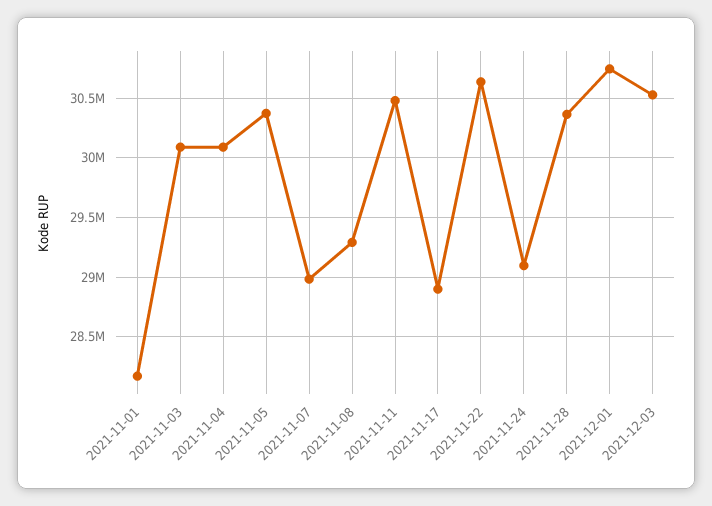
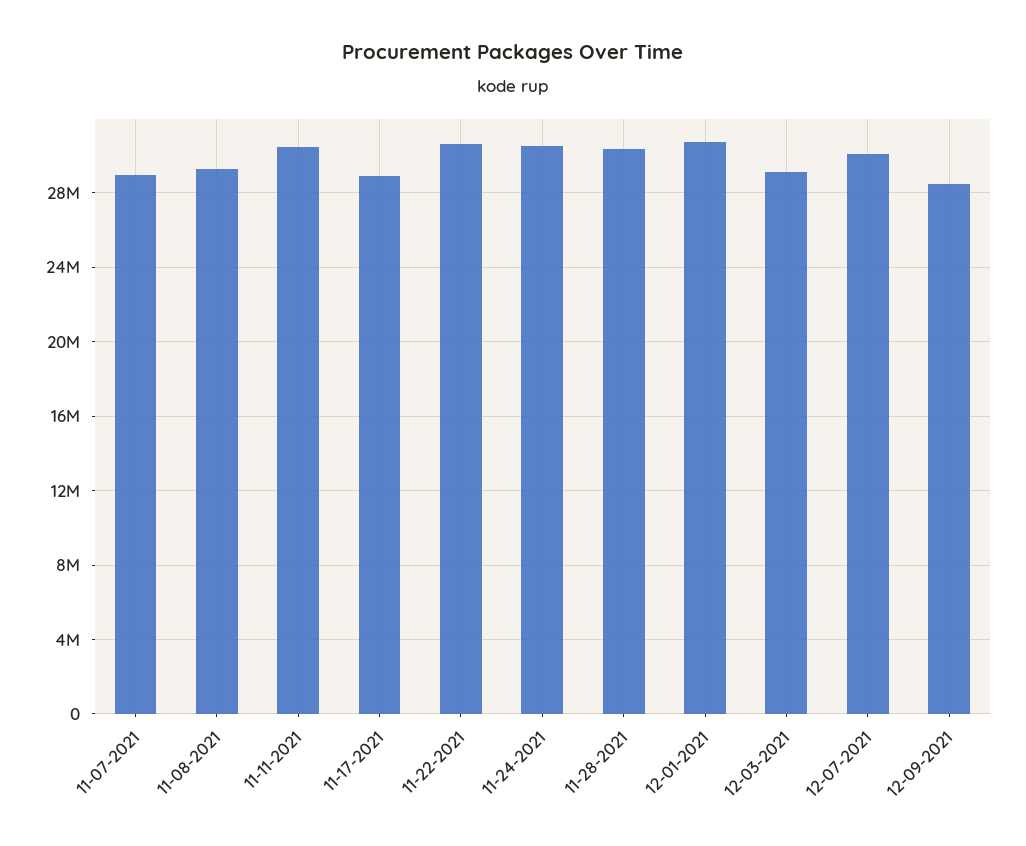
2021-11-01: 28200000 -> none
2021-11-03: 30100000 -> none
2021-11-04: 30100000 -> none
2021-11-05: 30400000 -> none
2021-11-24: 29100000 -> 30500000
2021-12-03: 30500000 -> 29000000
12-07-2021: none -> 30000000
12-09-2021: none -> 28500000

